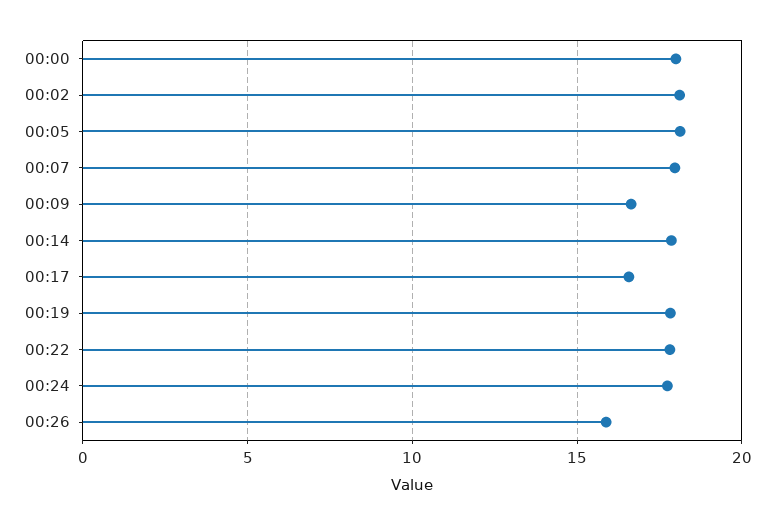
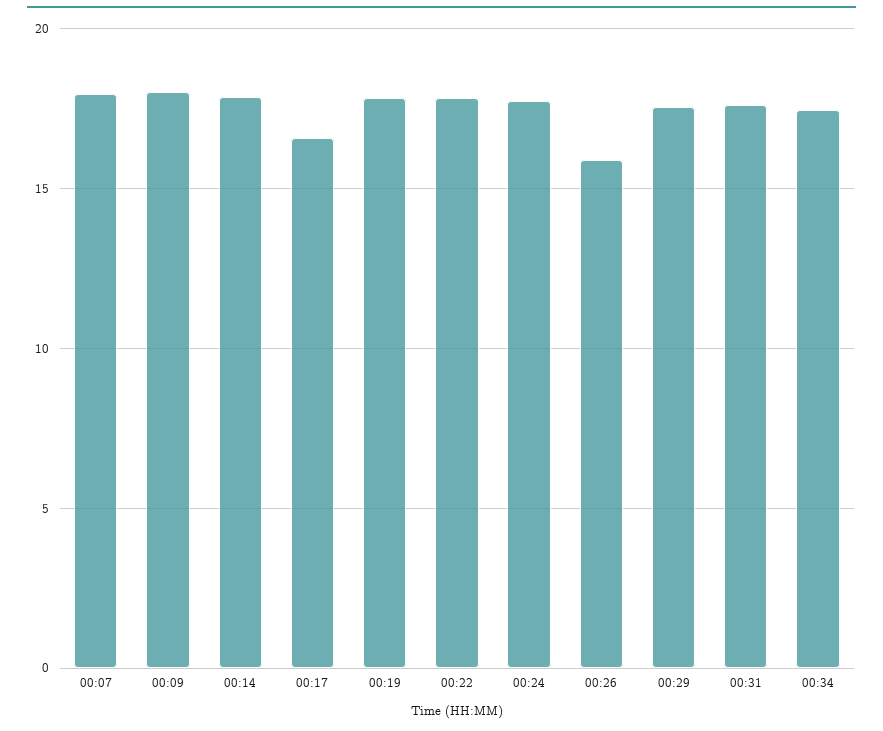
00:00: 18 -> none
00:02: 18 -> none
00:05: 18 -> none
00:09: 16.5 -> 18
00:29: none -> 17.5
00:31: none -> 17.5
00:34: none -> 17.5

